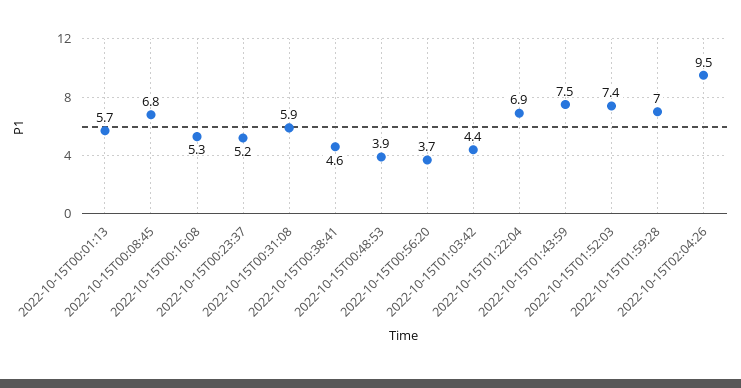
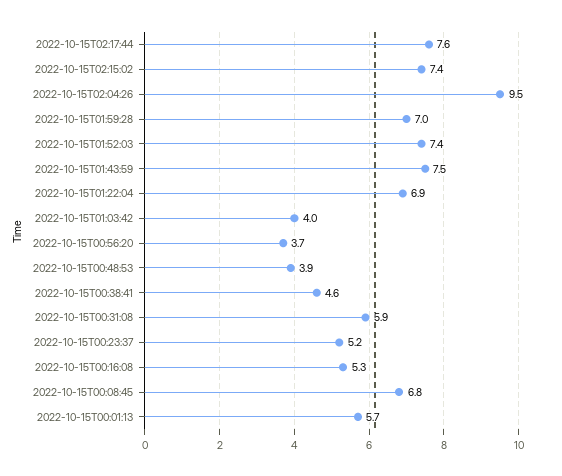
2022-10-15T01:03:42: 4.4 -> 4
2022-10-15T02:17:44: none -> 7.6
2022-10-15T02:15:02: none -> 7.4

